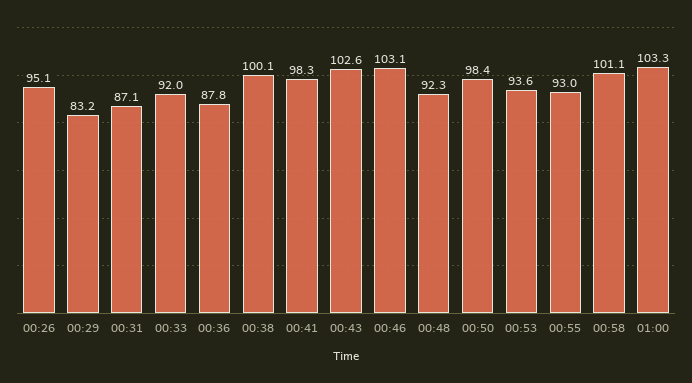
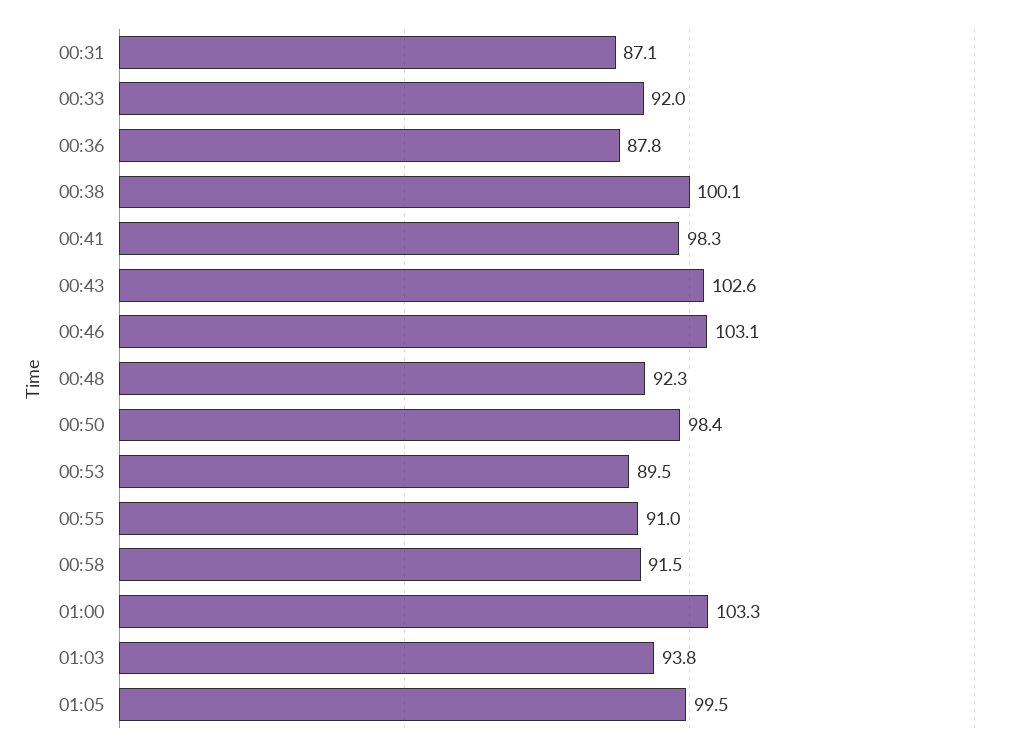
00:26: 95.1 -> none
00:29: 83.2 -> none
00:53: 93.6 -> 89.5
00:55: 93 -> 91
00:58: 101.1 -> 91.5
01:03: none -> 93.8
01:05: none -> 99.5

